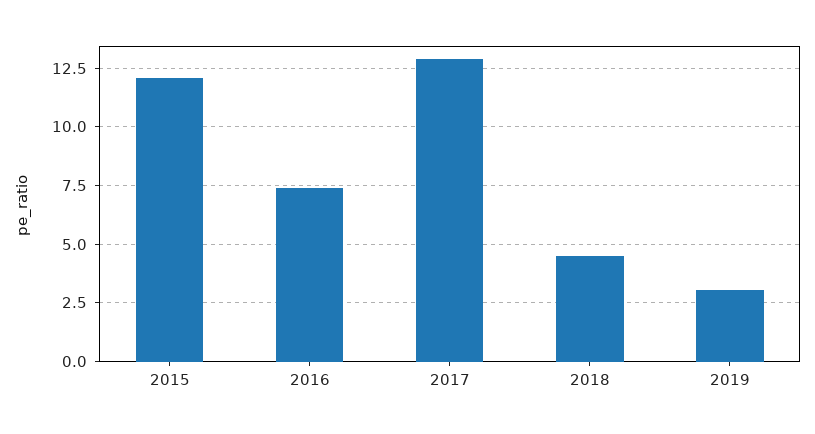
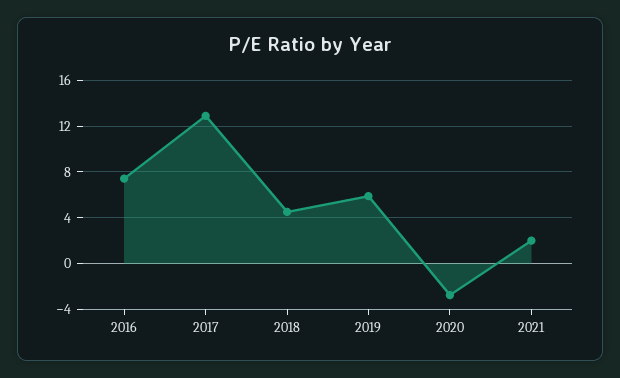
2015: 12 -> none
2019: 3 -> 6
2020: none -> -3
2021: none -> 2

